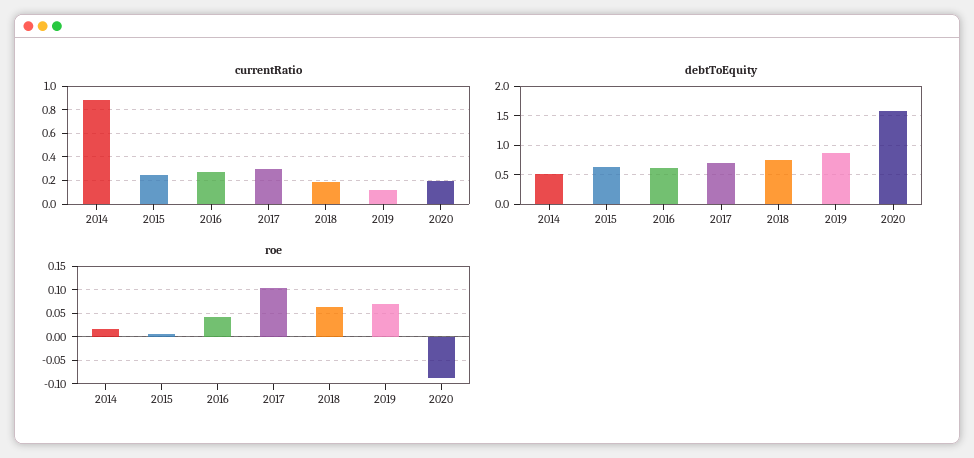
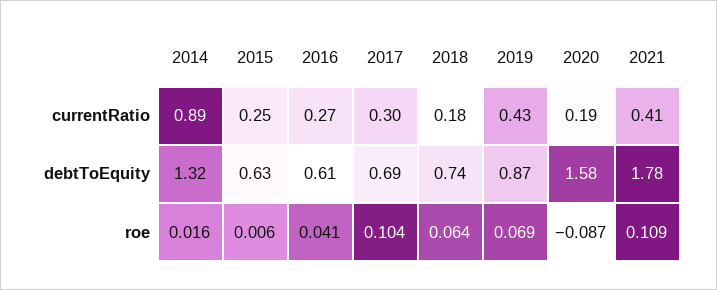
currentRatio, 2019: 0.1 -> 0.43
debtToEquity, 2014: 0.5 -> 1.32
currentRatio, 2021: none -> 0.41
debtToEquity, 2021: none -> 1.78
roe, 2021: none -> 0.109

